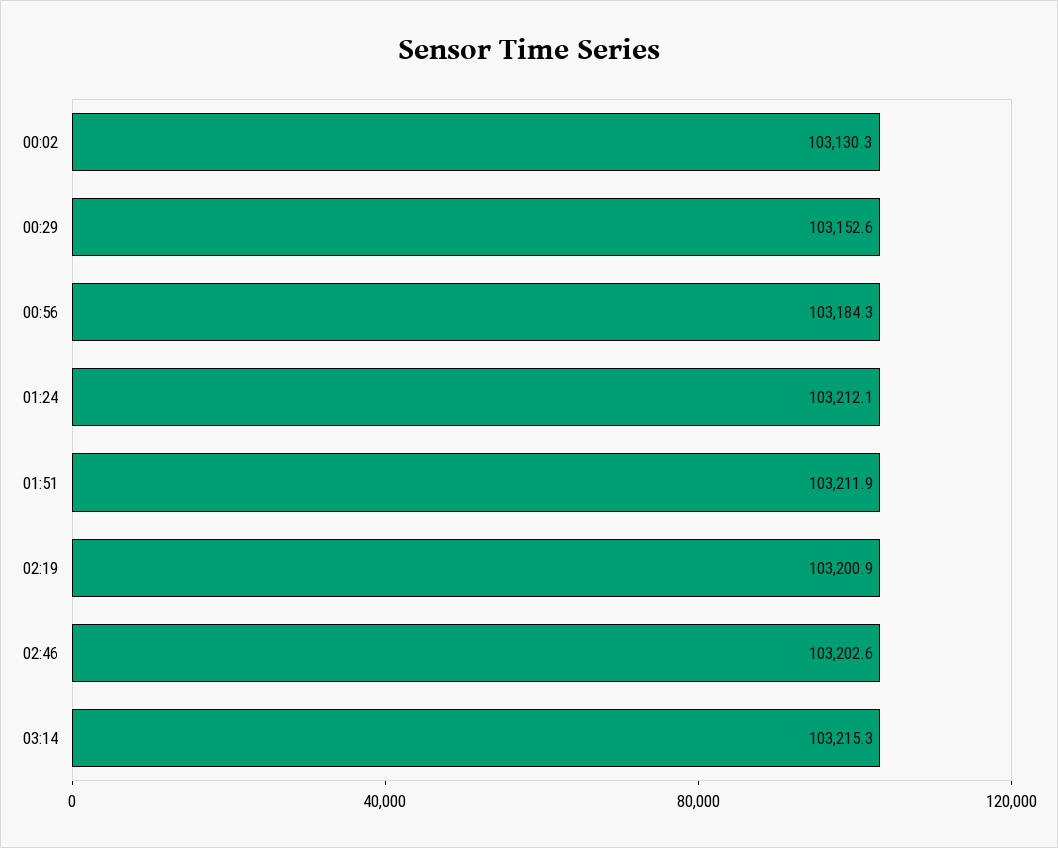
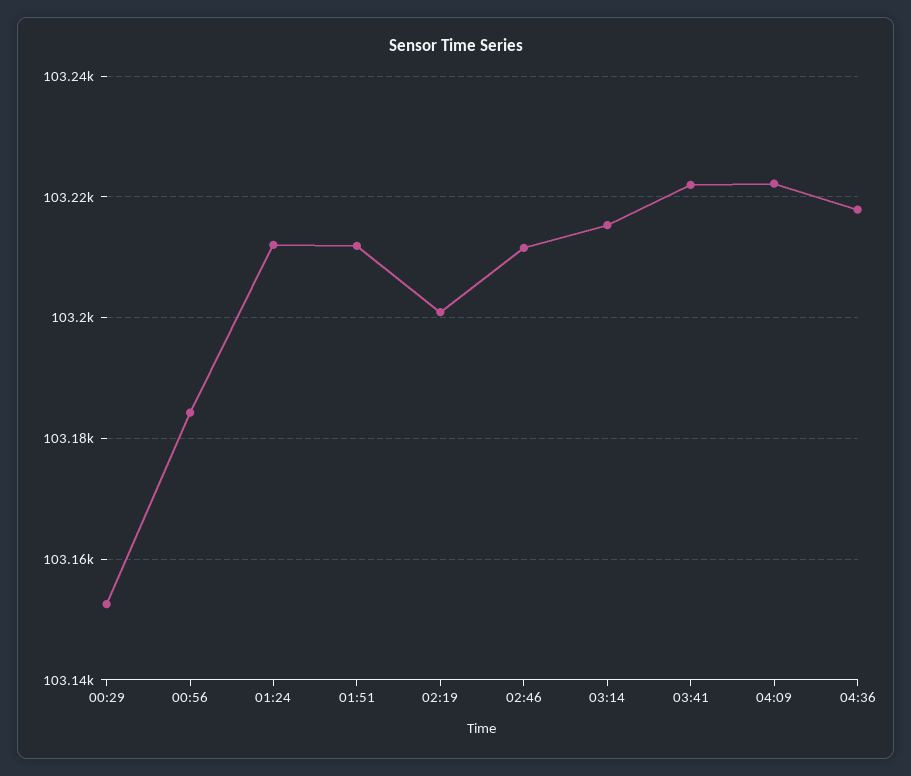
00:02: 103130.3 -> none
02:46: 103202.6 -> 103212
03:41: none -> 103222
04:09: none -> 103222
04:36: none -> 103218

